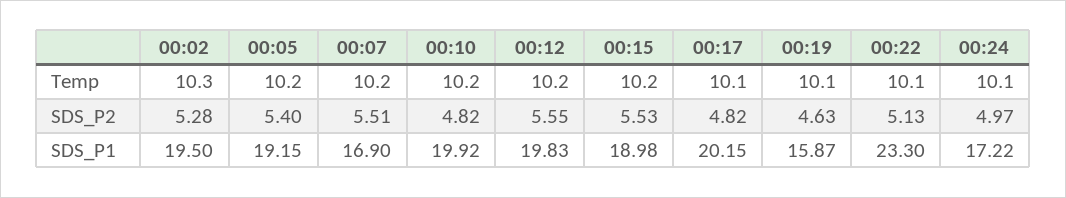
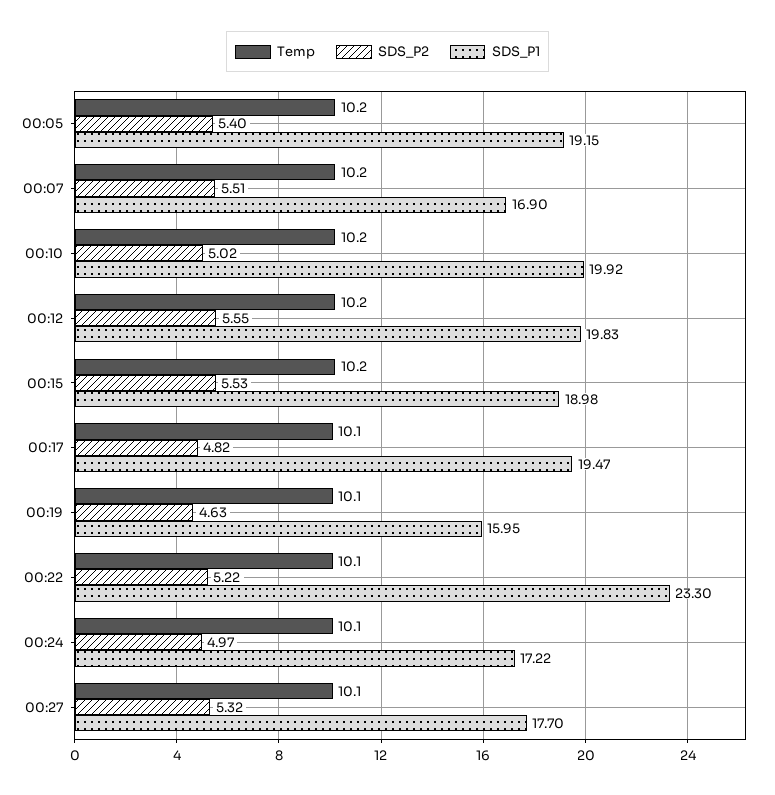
Temp, 00:02: 10.3 -> none
SDS_P2, 00:02: 5.28 -> none
SDS_P2, 00:10: 4.82 -> 5.02
SDS_P2, 00:22: 5.13 -> 5.22
SDS_P1, 00:02: 19.5 -> none
SDS_P1, 00:17: 20.15 -> 19.47
SDS_P1, 00:19: 15.87 -> 15.95
Temp, 00:27: none -> 10.1
SDS_P2, 00:27: none -> 5.32
SDS_P1, 00:27: none -> 17.7

